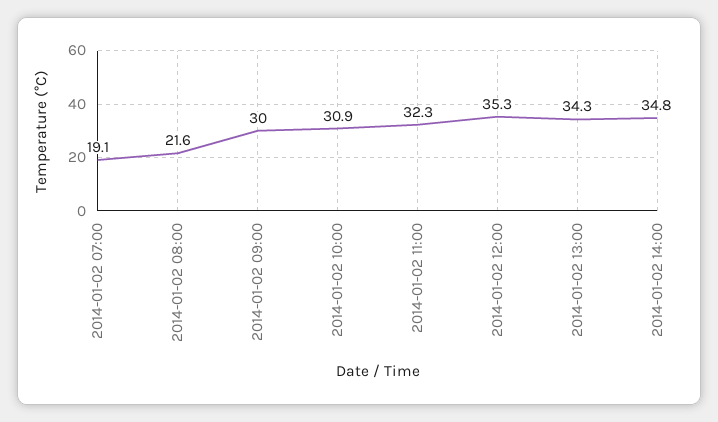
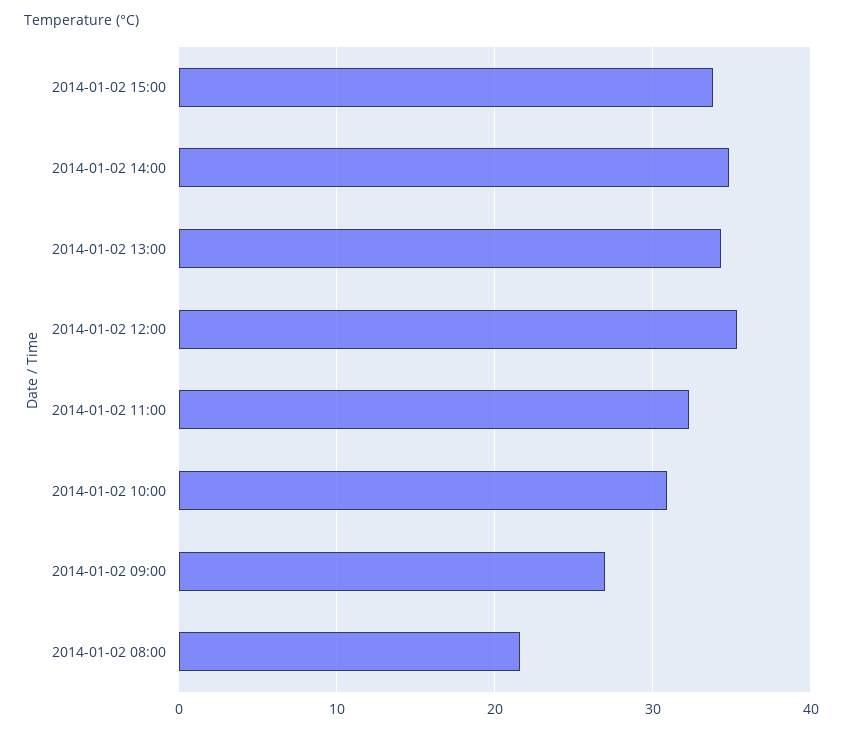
2014-01-02 07:00: 19.1 -> none
2014-01-02 09:00: 30 -> 27
2014-01-02 15:00: none -> 34

